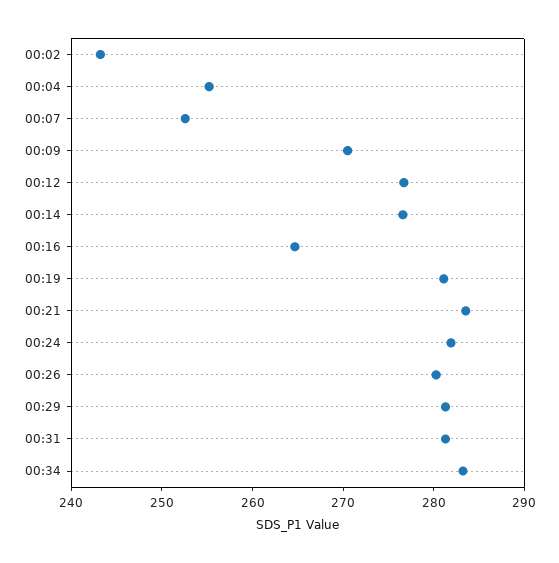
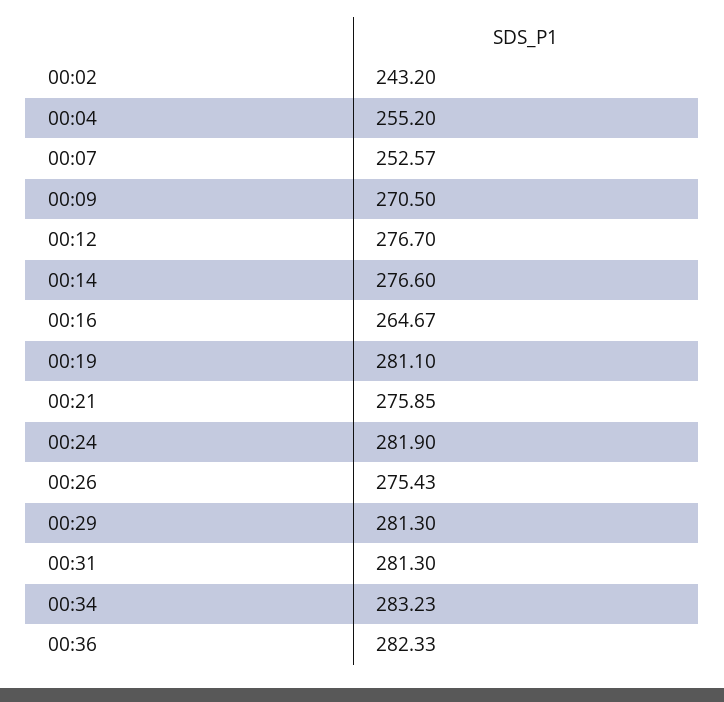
00:21: 284 -> 275.85
00:26: 280 -> 275.43
00:36: none -> 282.33

